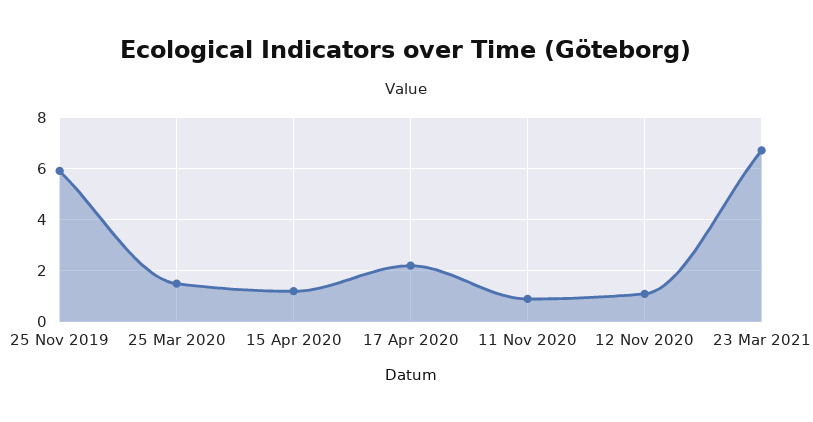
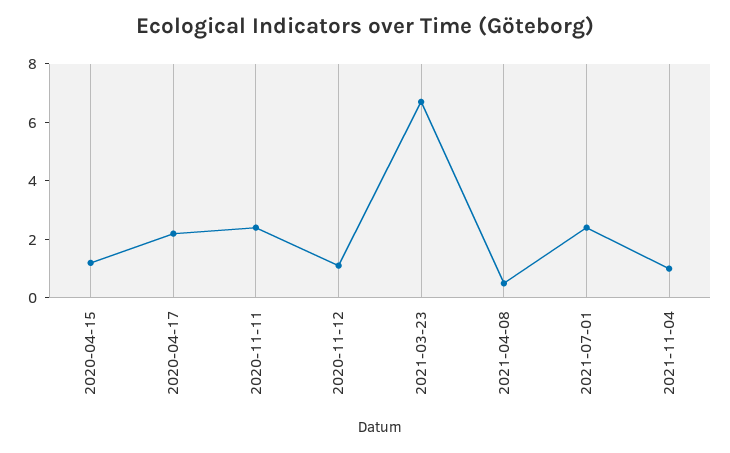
25 Nov 2019: 6 -> none
25 Mar 2020: 1.5 -> none
11 Nov 2020: 1 -> 2.5
2021-04-08: none -> 0.5
2021-07-01: none -> 2.5
2021-11-04: none -> 1

